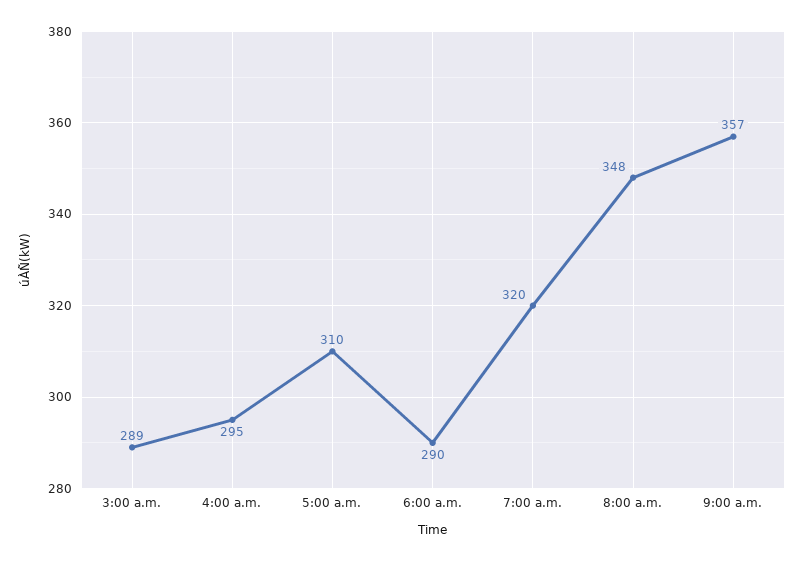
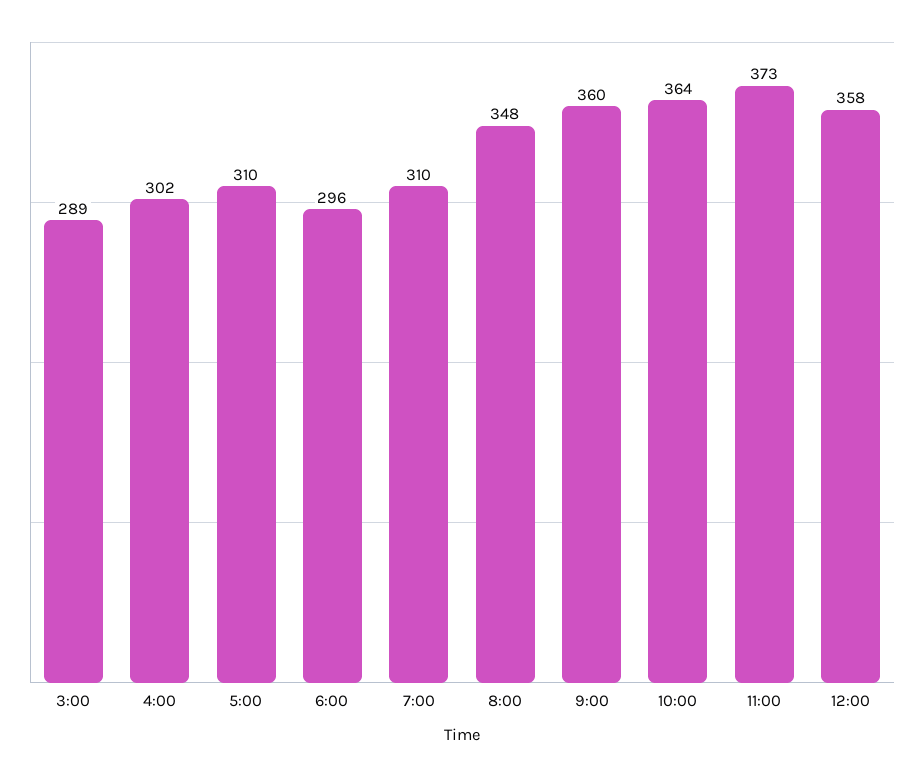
4:00 a.m.: 295 -> 302
6:00 a.m.: 290 -> 296
7:00 a.m.: 320 -> 310
9:00 a.m.: 357 -> 360
10:00: none -> 364
11:00: none -> 373
12:00: none -> 358

